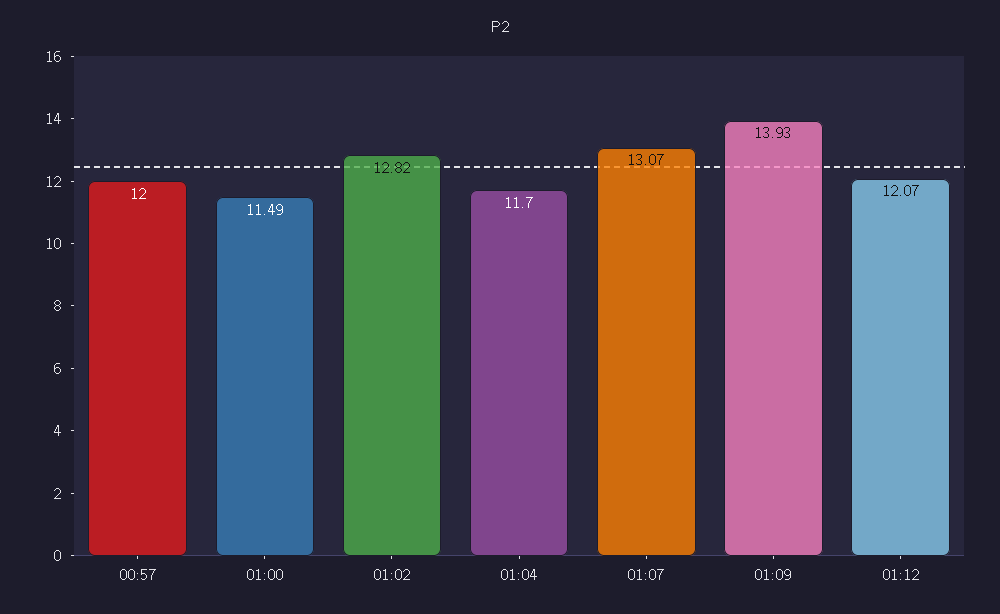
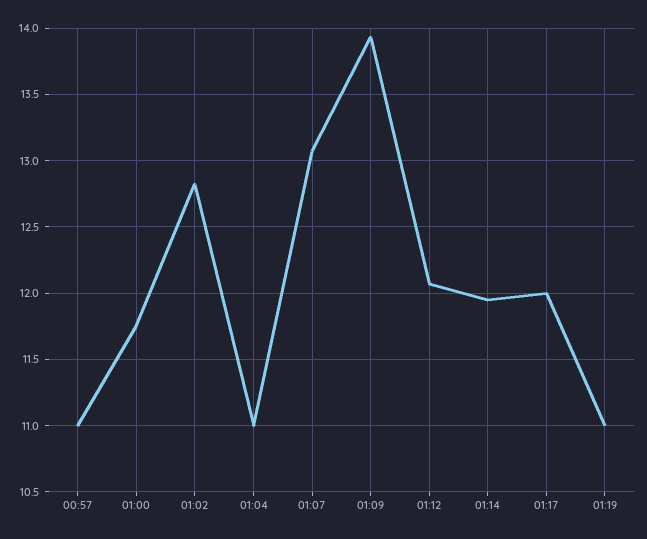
00:57: 12 -> 11
01:00: 11.49 -> 11.75
01:04: 11.7 -> 11
01:14: none -> 11.95
01:17: none -> 12
01:19: none -> 11

